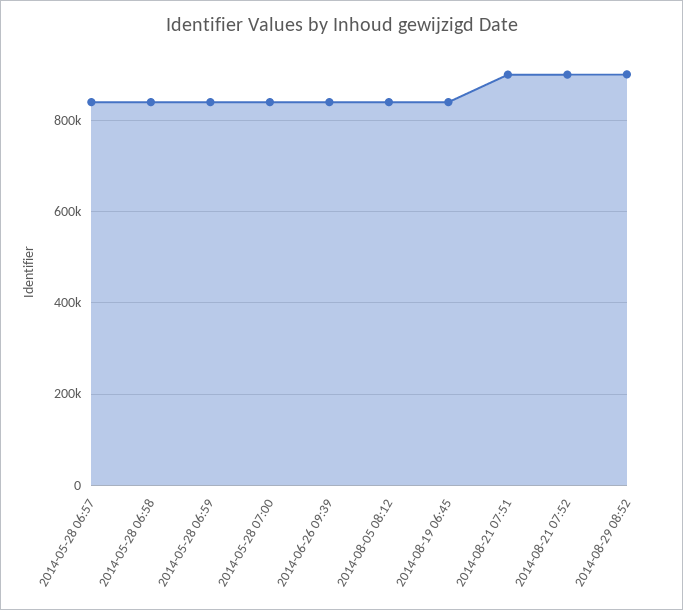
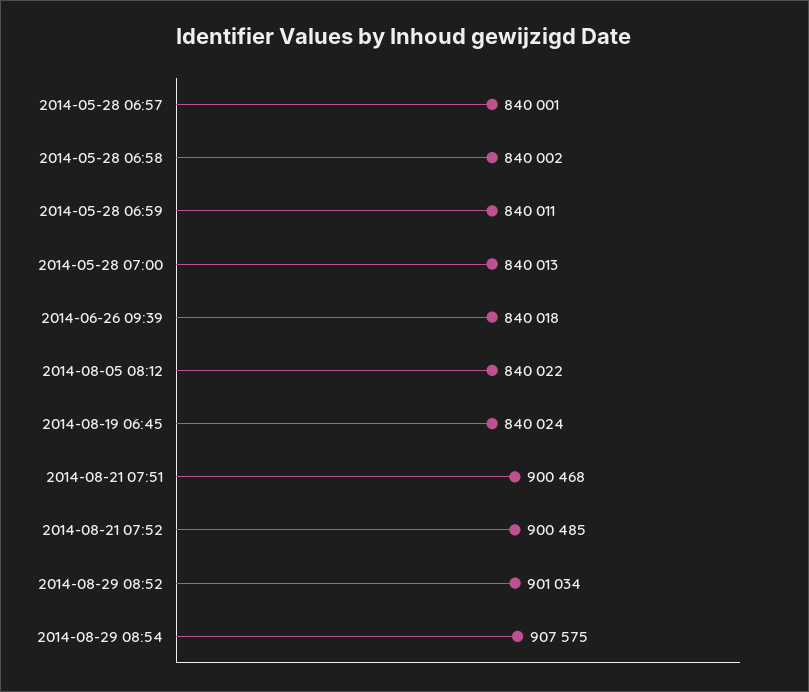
2014-08-29 08:54: none -> 907575

